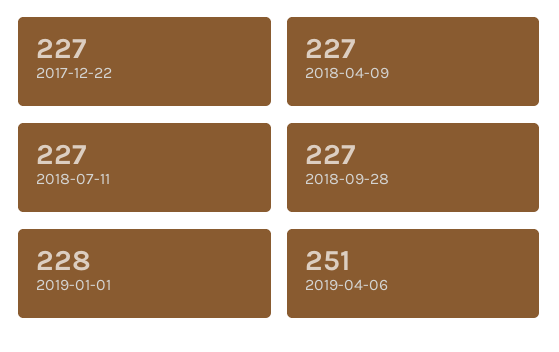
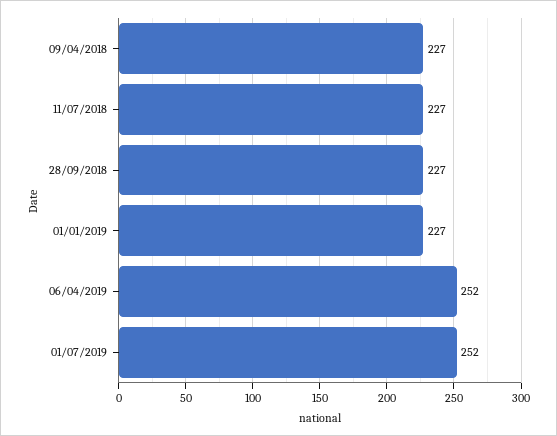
2017-12-22: 227 -> none
2019-01-01: 228 -> 227
2019-04-06: 251 -> 252
01/07/2019: none -> 252

